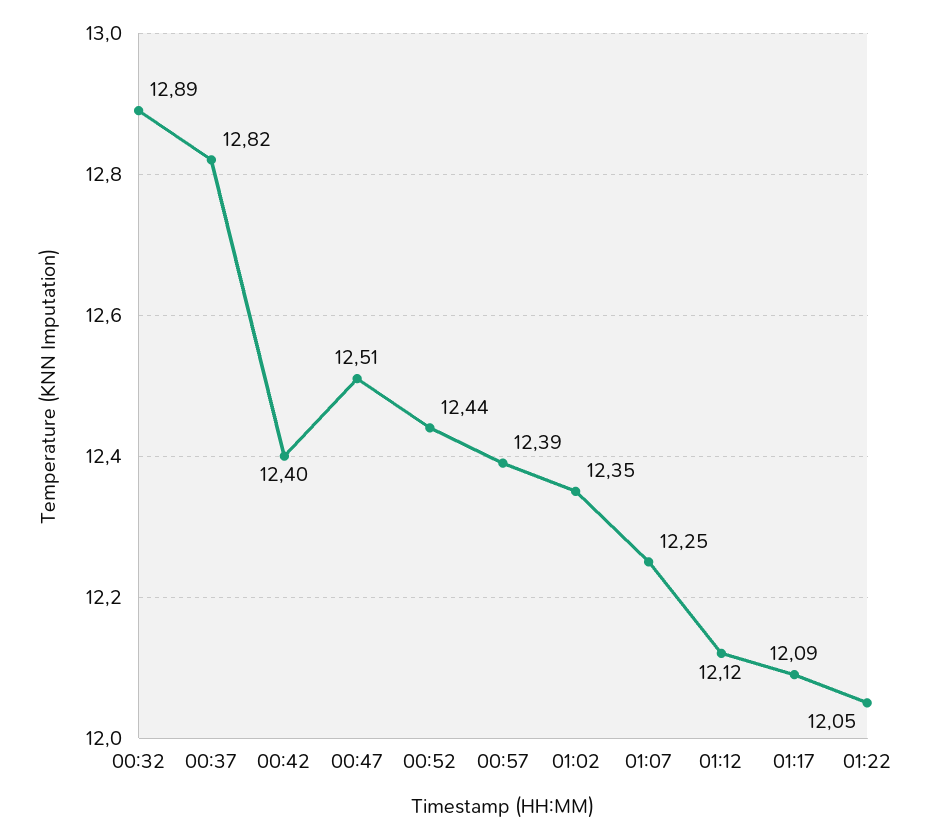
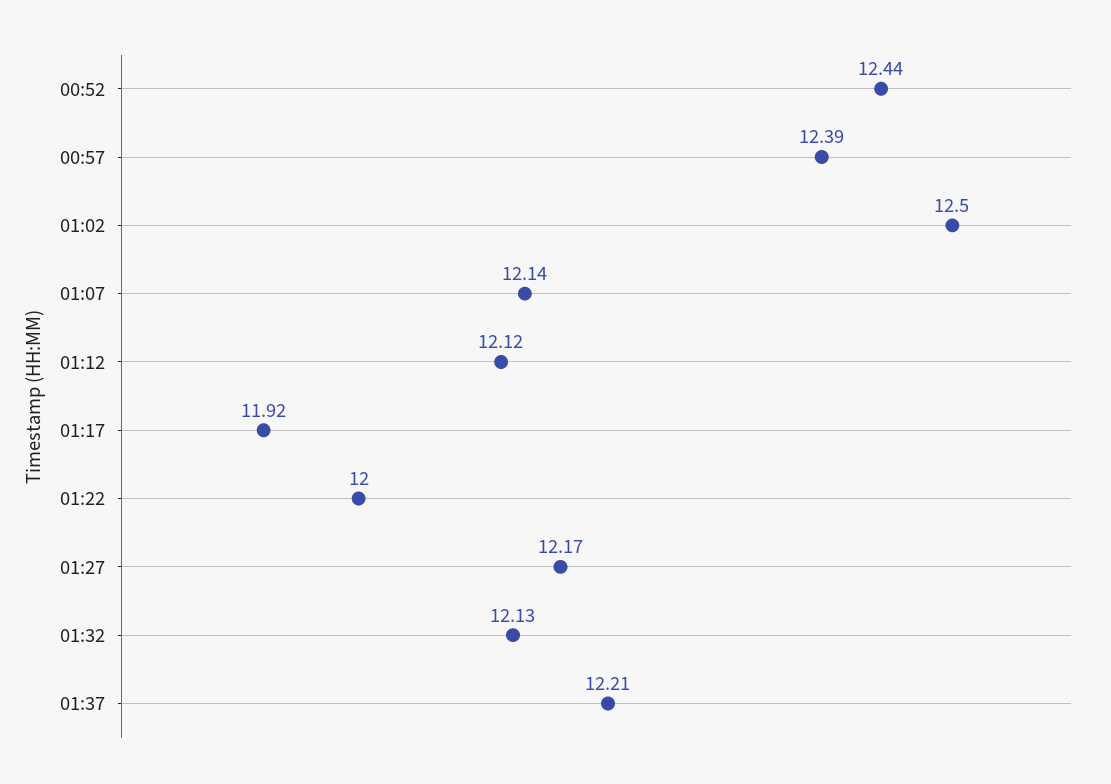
00:32: 12.89 -> none
00:37: 12.82 -> none
00:42: 12.4 -> none
00:47: 12.51 -> none
01:02: 12.35 -> 12.5
01:07: 12.25 -> 12.14
01:17: 12.09 -> 11.92
01:22: 12.05 -> 12
01:27: none -> 12.17
01:32: none -> 12.13
01:37: none -> 12.21

